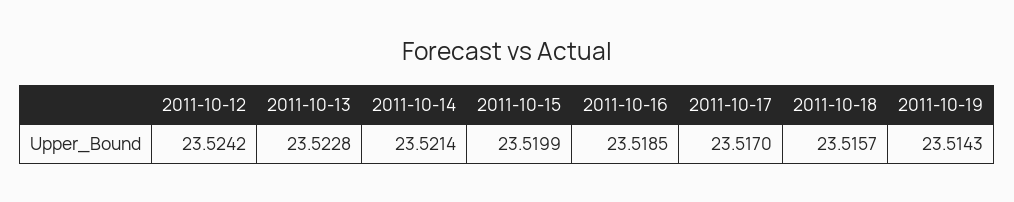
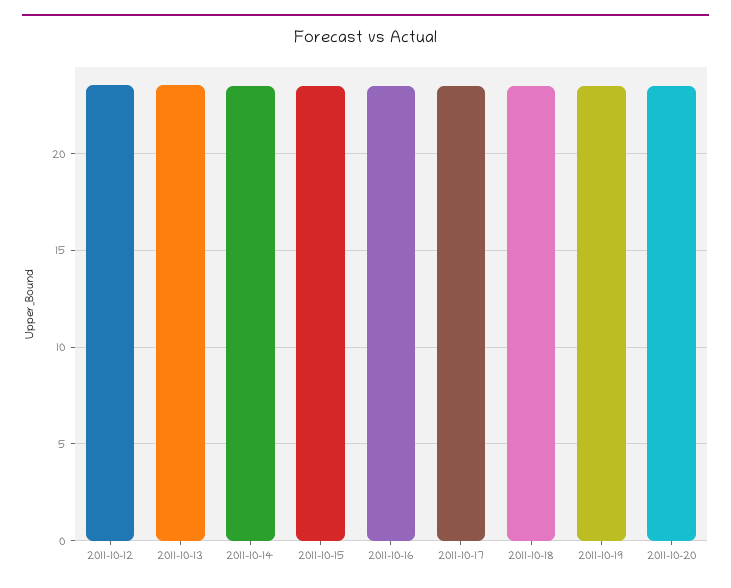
2011-10-20: none -> 23.5

